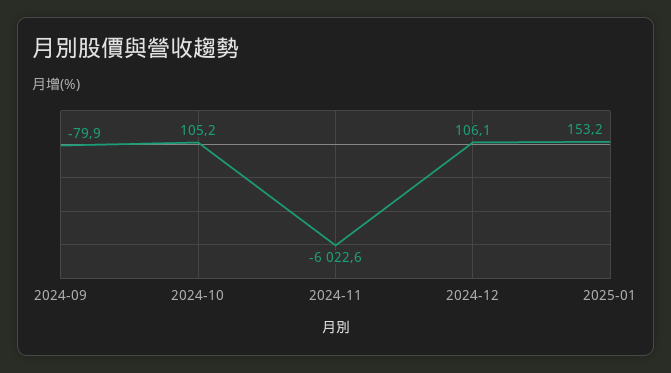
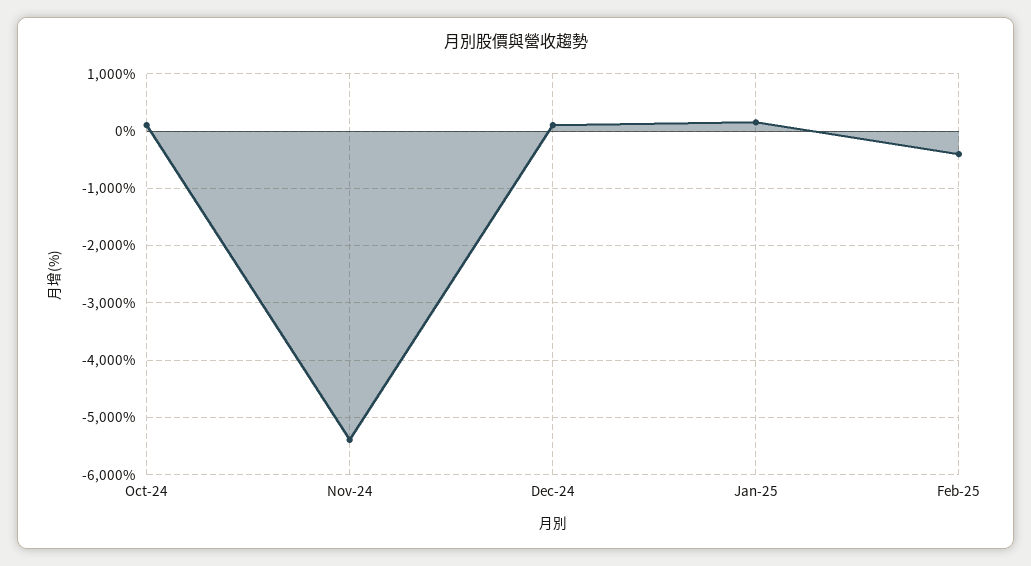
2024-09: -79.9 -> none
2024-11: -6022.6 -> -5400
Feb-25: none -> -400

